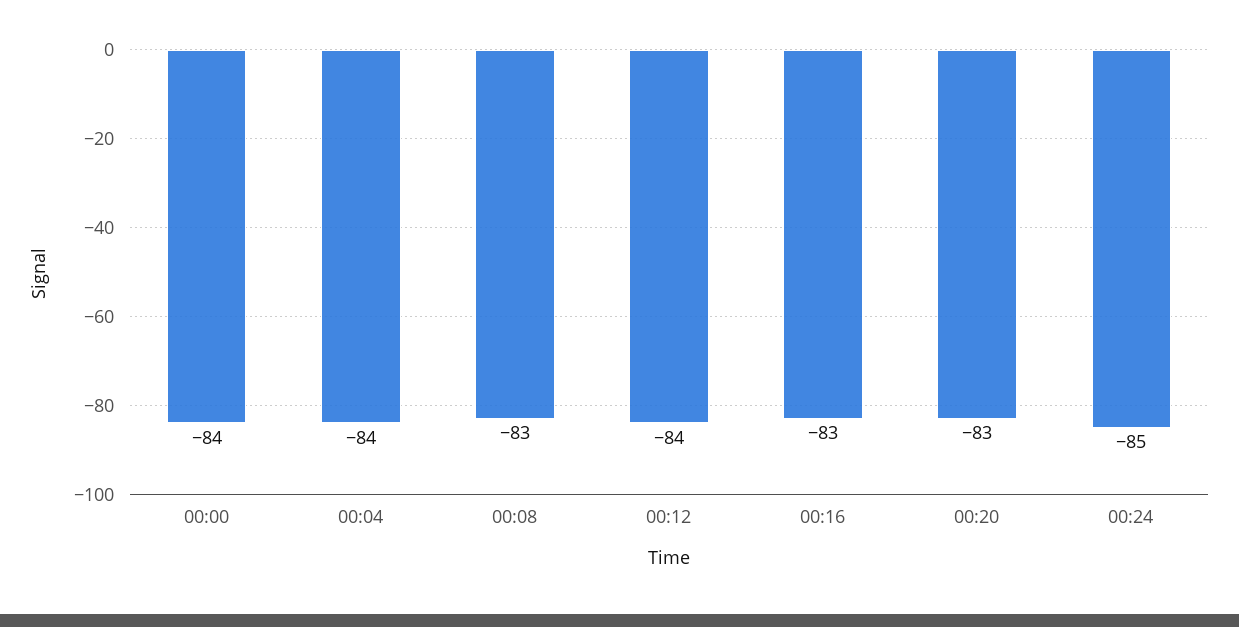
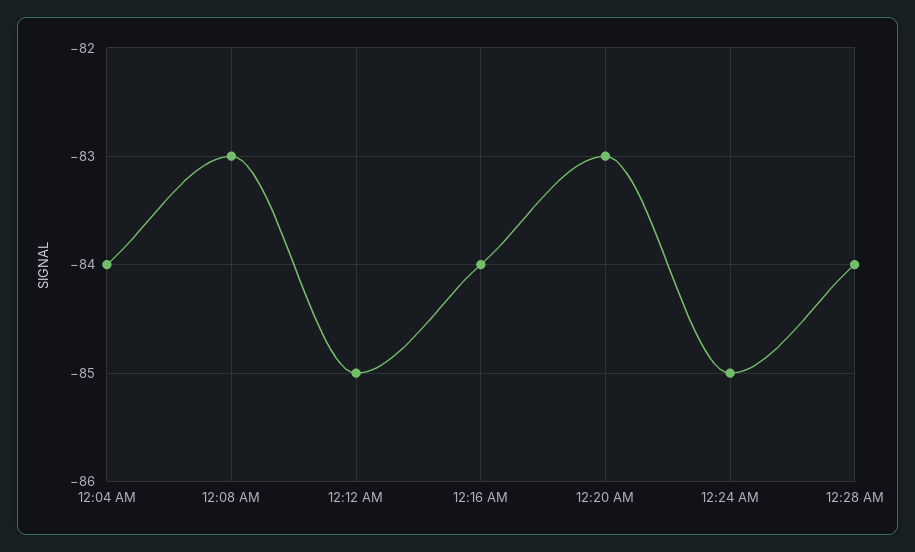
00:00: -84 -> none
00:12: -84 -> -85
00:16: -83 -> -84
12:28 AM: none -> -84

